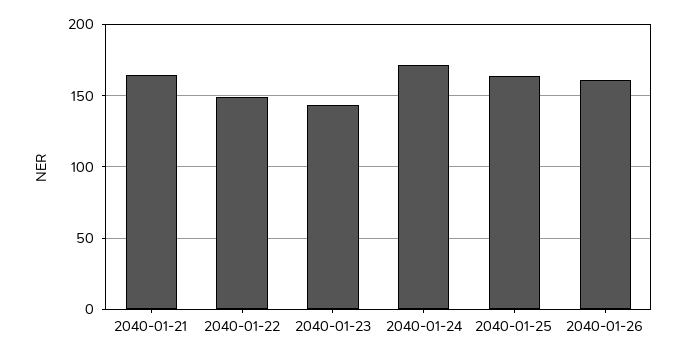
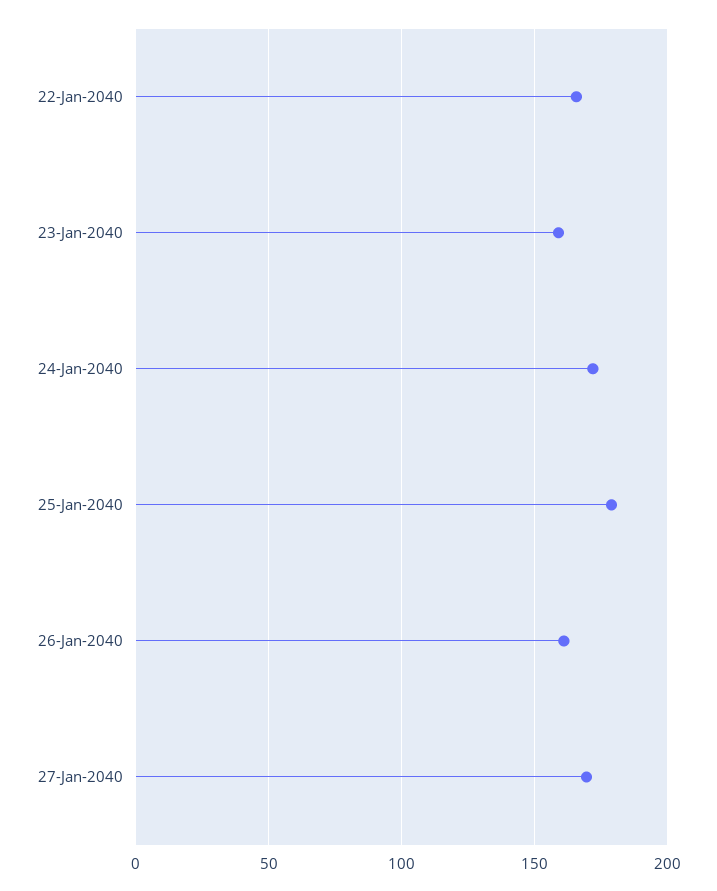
2040-01-21: 165 -> none
2040-01-22: 150 -> 165
2040-01-23: 145 -> 160
2040-01-25: 165 -> 180
27-Jan-2040: none -> 170

